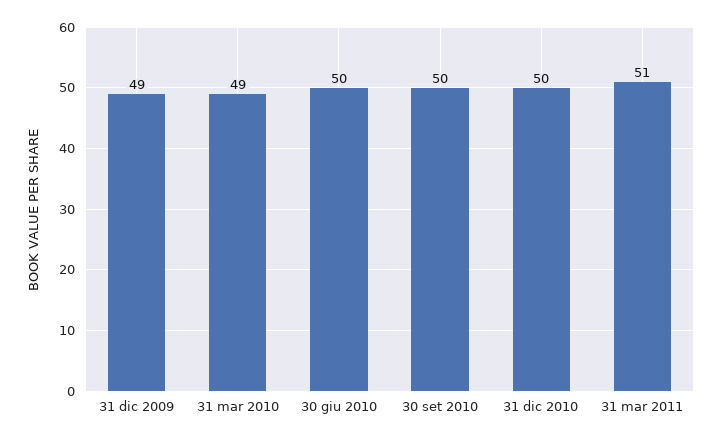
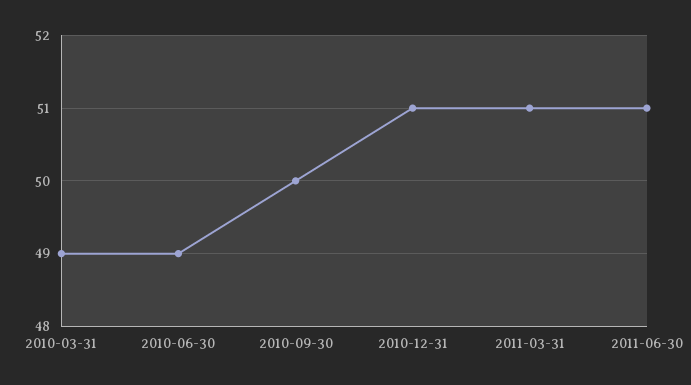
31 dic 2009: 49 -> none
30 giu 2010: 50 -> 49
31 dic 2010: 50 -> 51
2011-06-30: none -> 51

